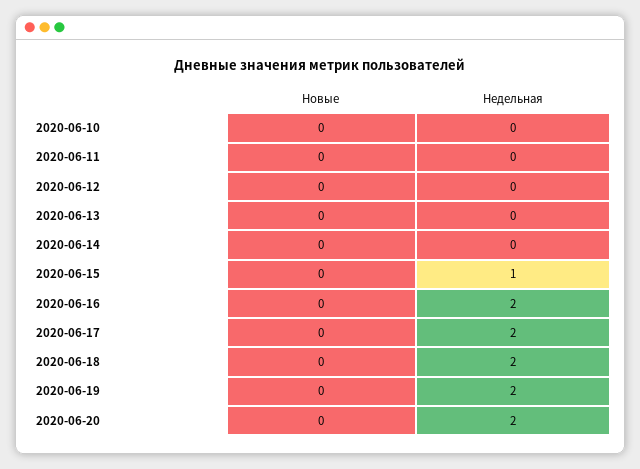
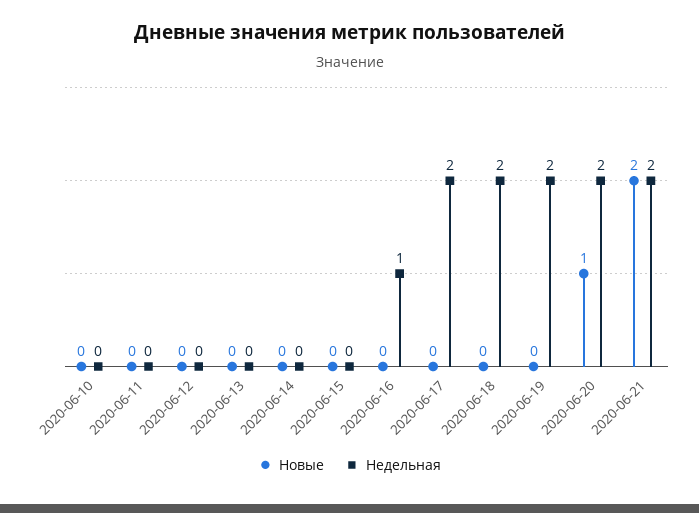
Недельная, 2020-06-15: 1 -> 0
Недельная, 2020-06-16: 2 -> 1
Новые, 2020-06-20: 0 -> 1
Новые, 2020-06-21: none -> 2
Недельная, 2020-06-21: none -> 2

